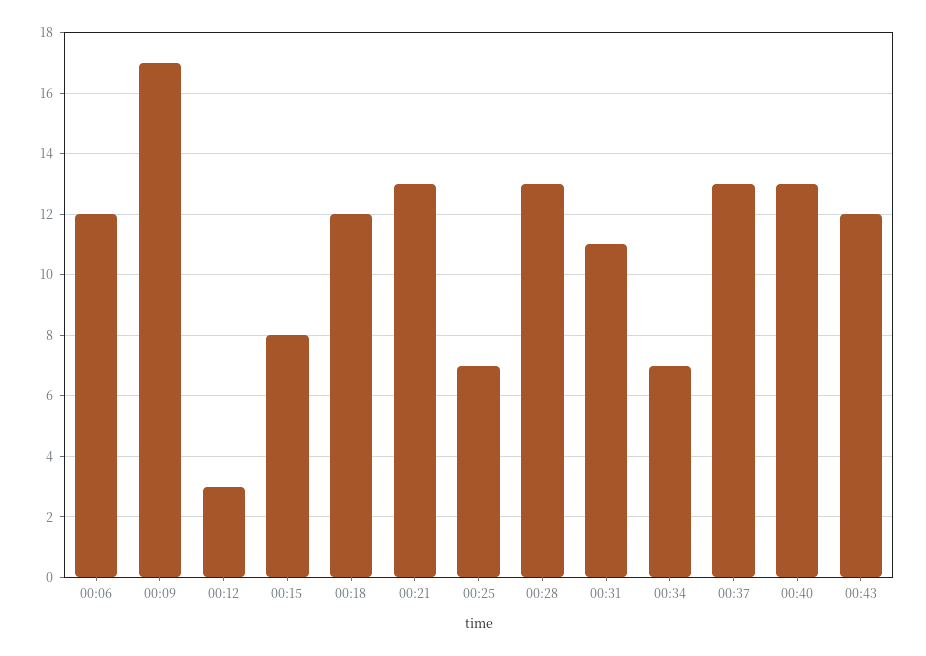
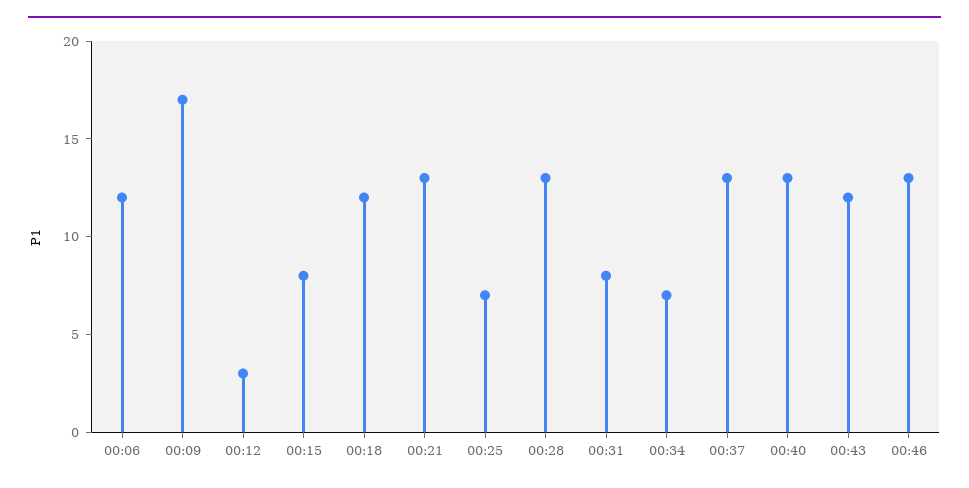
00:31: 11 -> 8
00:46: none -> 13

